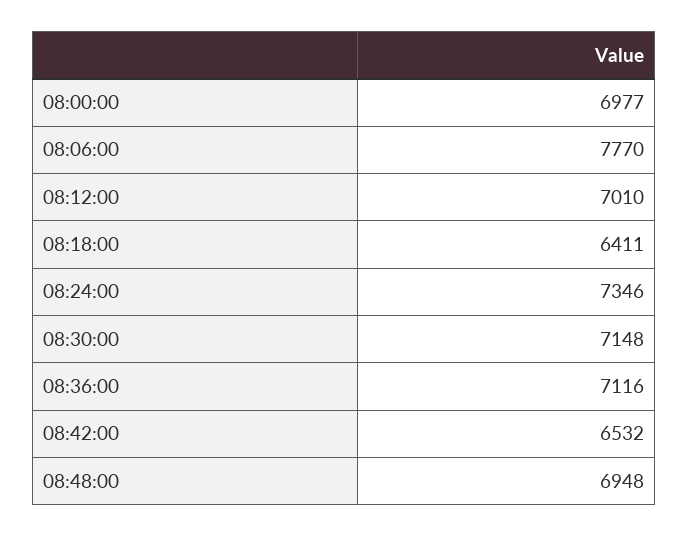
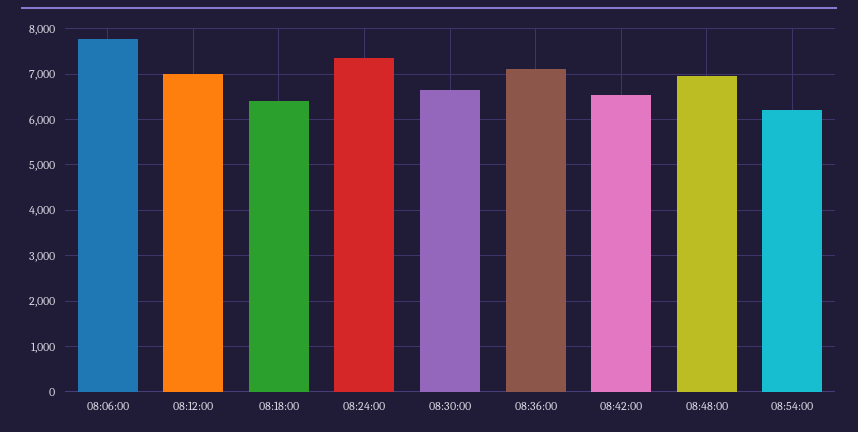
08:00:00: 6977 -> none
08:30:00: 7148 -> 6600
08:54:00: none -> 6200

